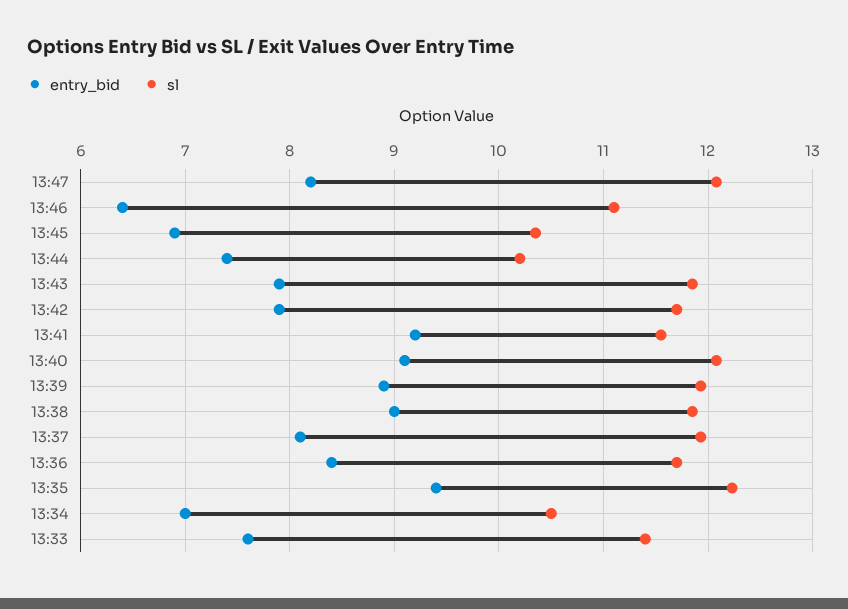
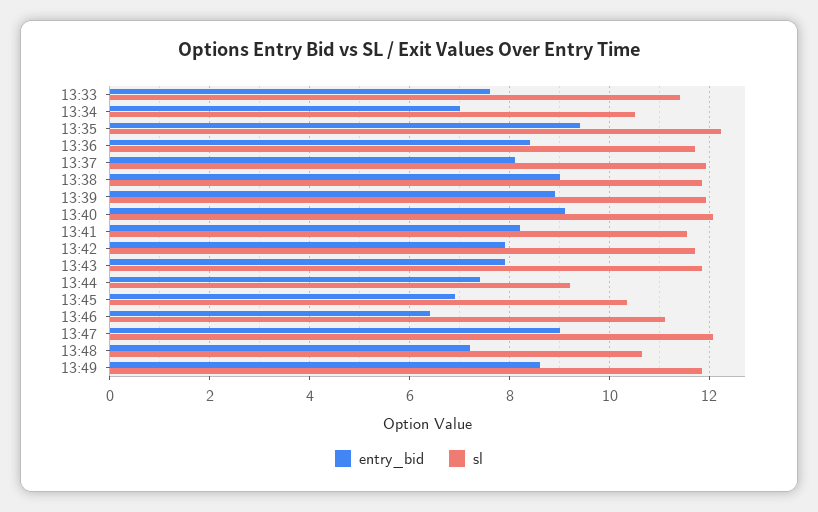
entry_bid, 13:47: 8.2 -> 9
sl, 13:44: 10.2 -> 9.2
entry_bid, 13:41: 9.2 -> 8.2
entry_bid, 13:48: none -> 7.2
sl, 13:48: none -> 10.6
entry_bid, 13:49: none -> 8.6
sl, 13:49: none -> 11.8

